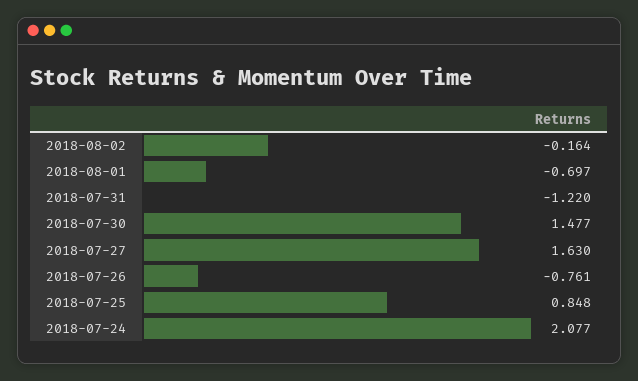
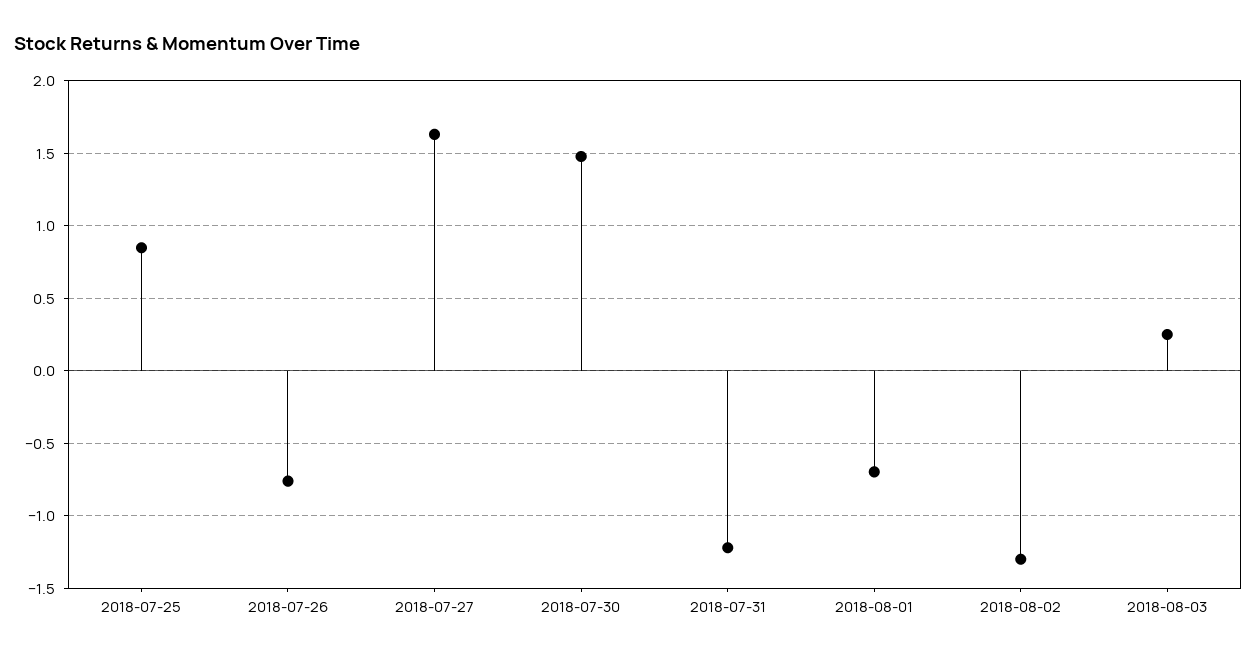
2018-08-02: -0.164 -> -1.3
2018-07-24: 2.077 -> none
2018-08-03: none -> 0.25

